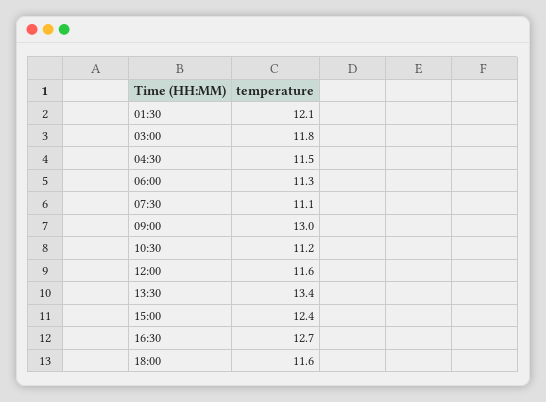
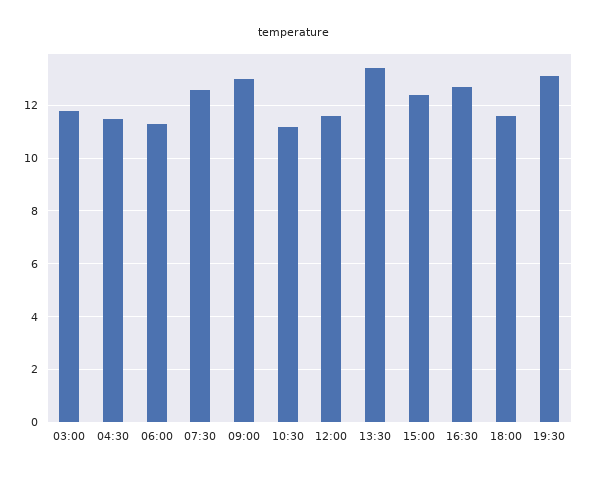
01:30: 12.1 -> none
07:30: 11.1 -> 12.5
19:30: none -> 13

